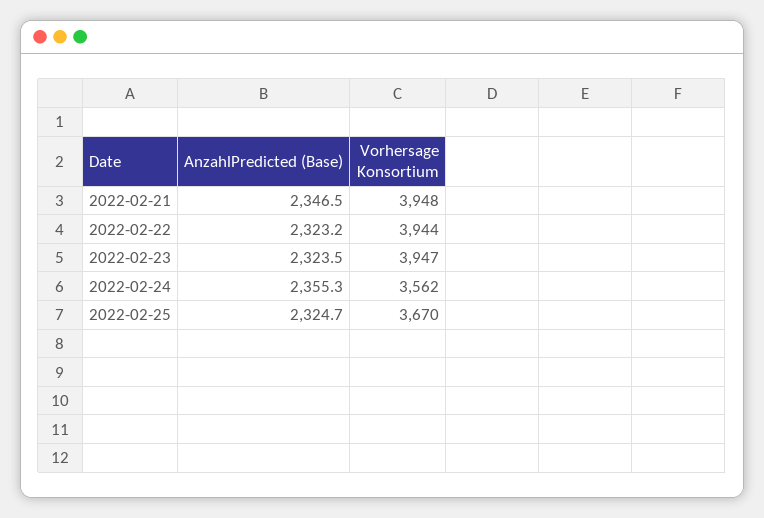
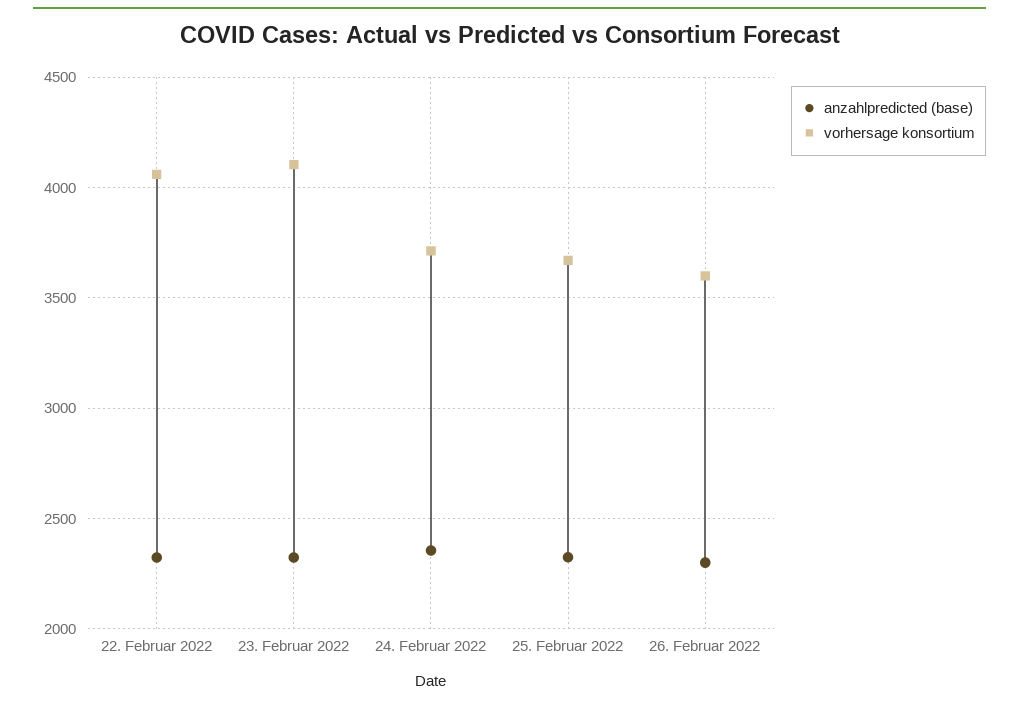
AnzahlPredicted (Base), 2022-02-21: 2346.5 -> none
Vorhersage Konsortium, 2022-02-21: 3948 -> none
Vorhersage Konsortium, 2022-02-22: 3944 -> 4050
Vorhersage Konsortium, 2022-02-23: 3947 -> 4100
Vorhersage Konsortium, 2022-02-24: 3562 -> 3700
AnzahlPredicted (Base), 26. Februar 2022: none -> 2300
Vorhersage Konsortium, 26. Februar 2022: none -> 3600

